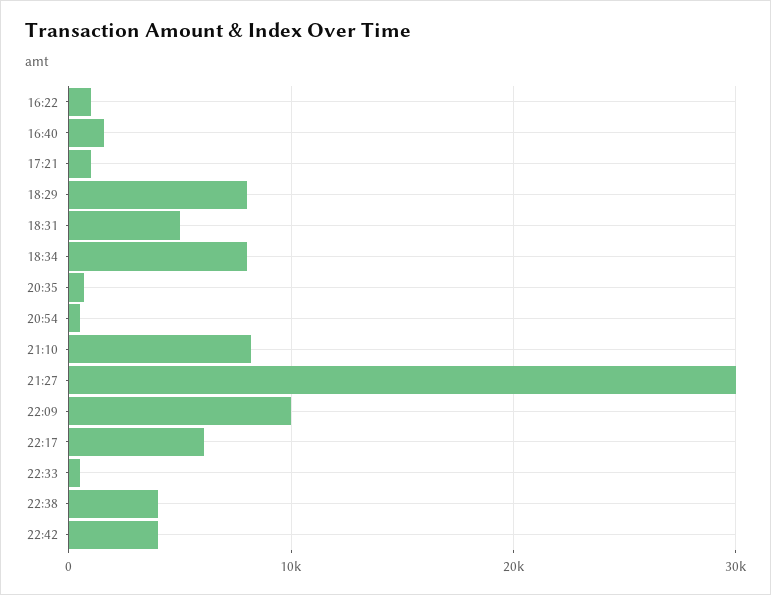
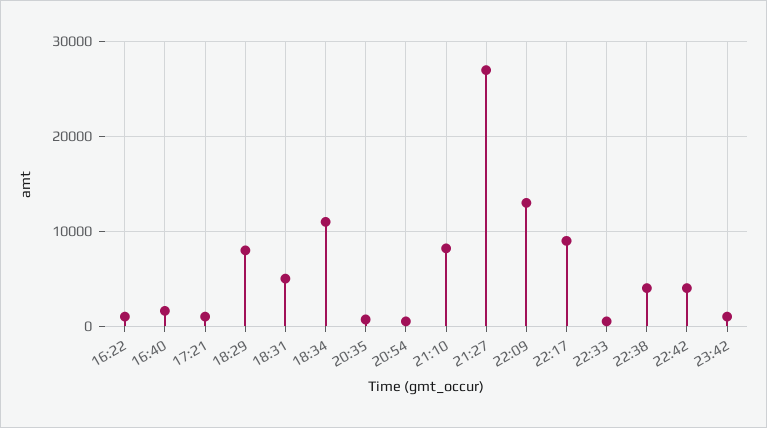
18:34: 8000 -> 11000
21:27: 30000 -> 27000
22:09: 10000 -> 13000
22:17: 6000 -> 9000
23:42: none -> 1000

